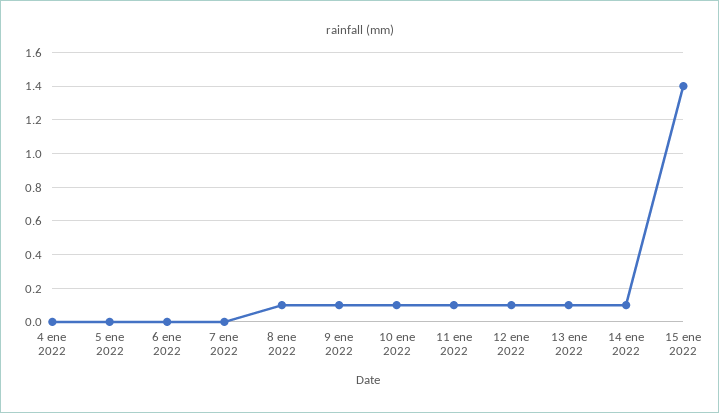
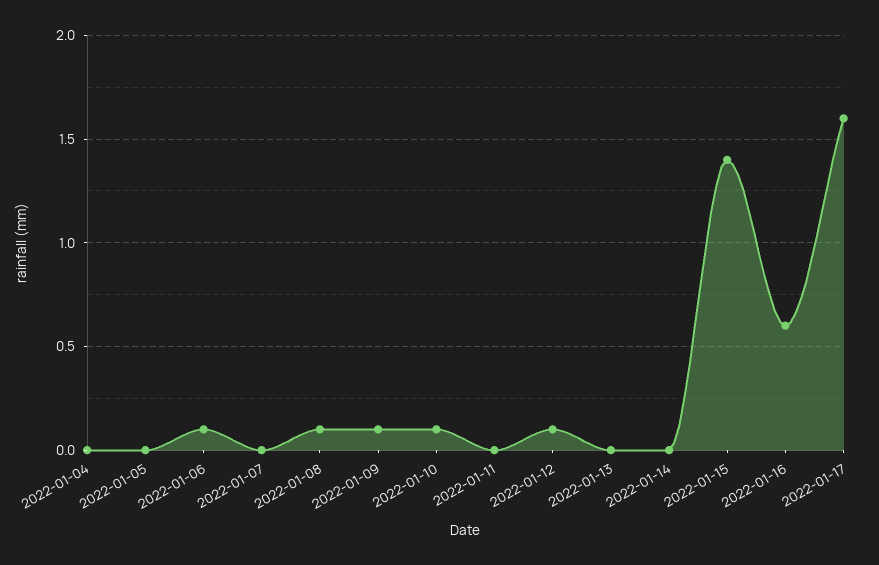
6 ene 2022: 0 -> 0.1
11 ene 2022: 0.1 -> 0
13 ene 2022: 0.1 -> 0
14 ene 2022: 0.1 -> 0
2022-01-16: none -> 0.6
2022-01-17: none -> 1.6

